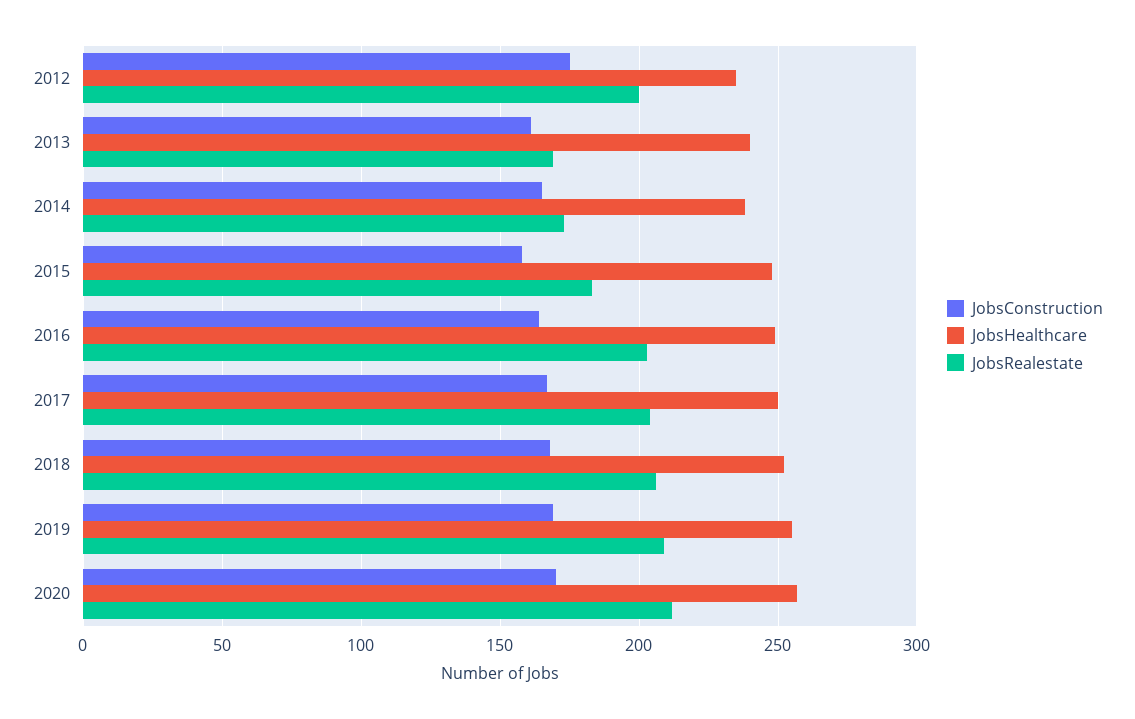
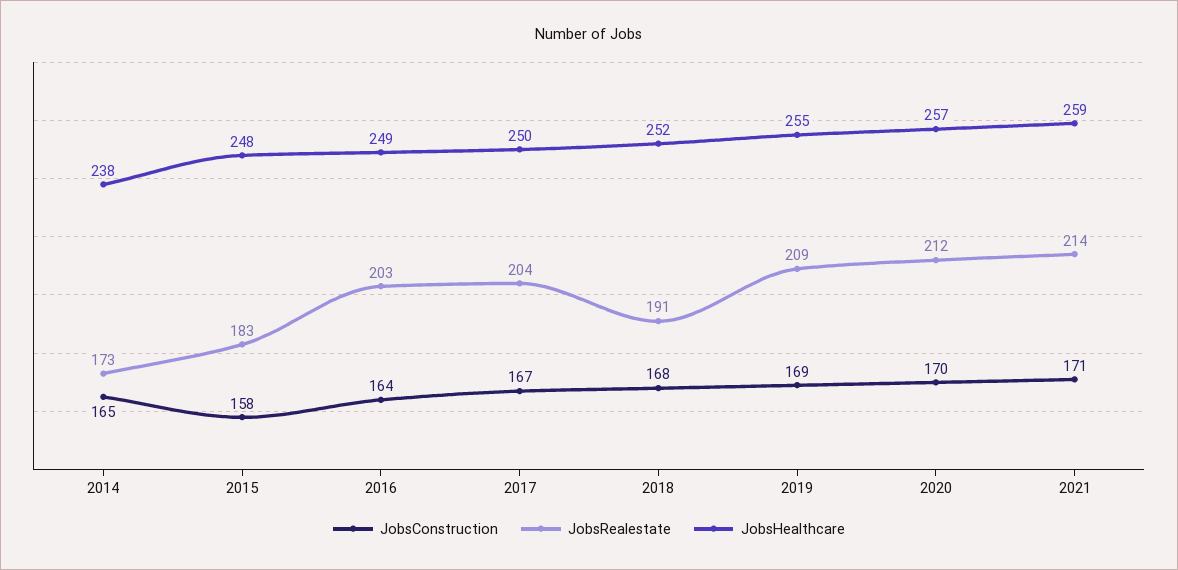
JobsConstruction, 2012: 175 -> none
JobsHealthcare, 2012: 235 -> none
JobsRealestate, 2012: 200 -> none
JobsConstruction, 2013: 160 -> none
JobsHealthcare, 2013: 240 -> none
JobsRealestate, 2013: 170 -> none
JobsRealestate, 2018: 205 -> 191
JobsConstruction, 2021: none -> 171
JobsRealestate, 2021: none -> 214
JobsHealthcare, 2021: none -> 259

